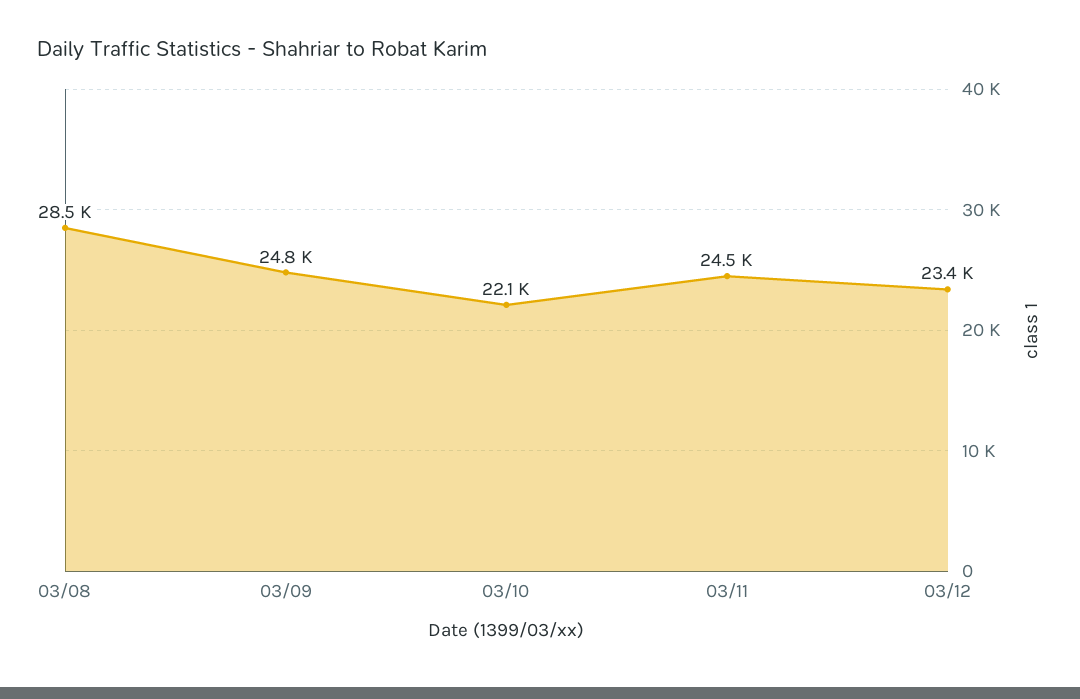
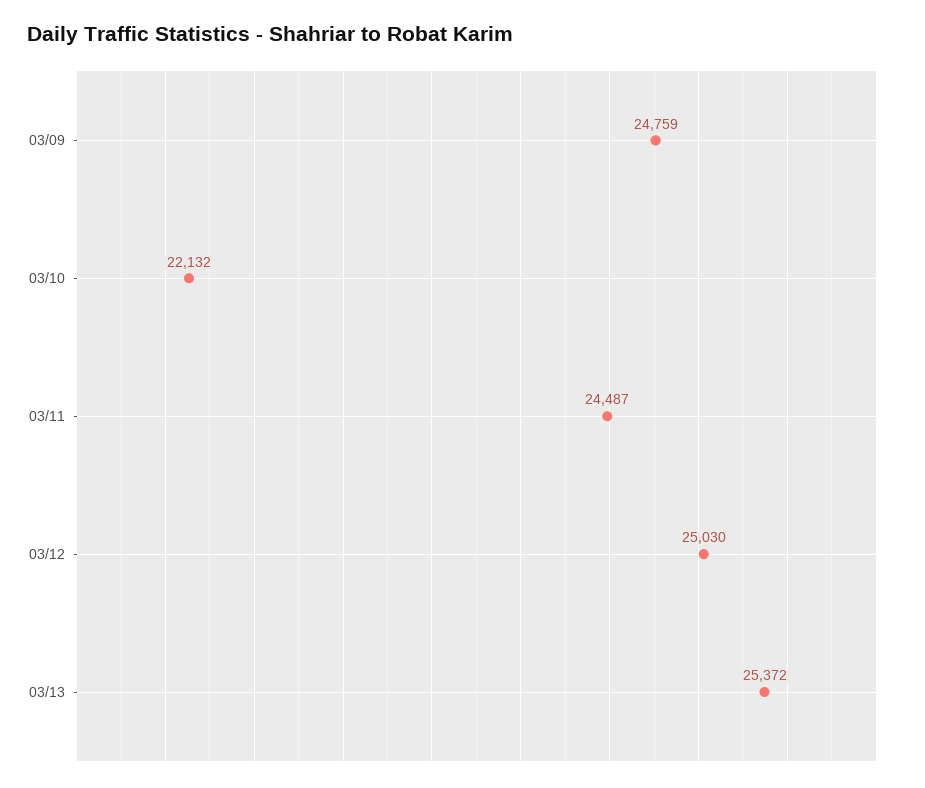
03/08: 28500 -> none
03/12: 23400 -> 25030
03/13: none -> 25372

